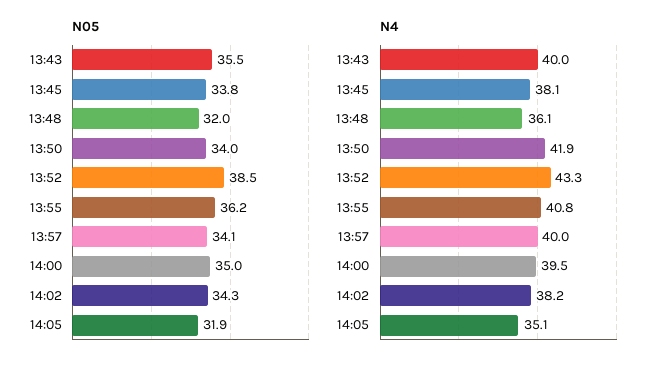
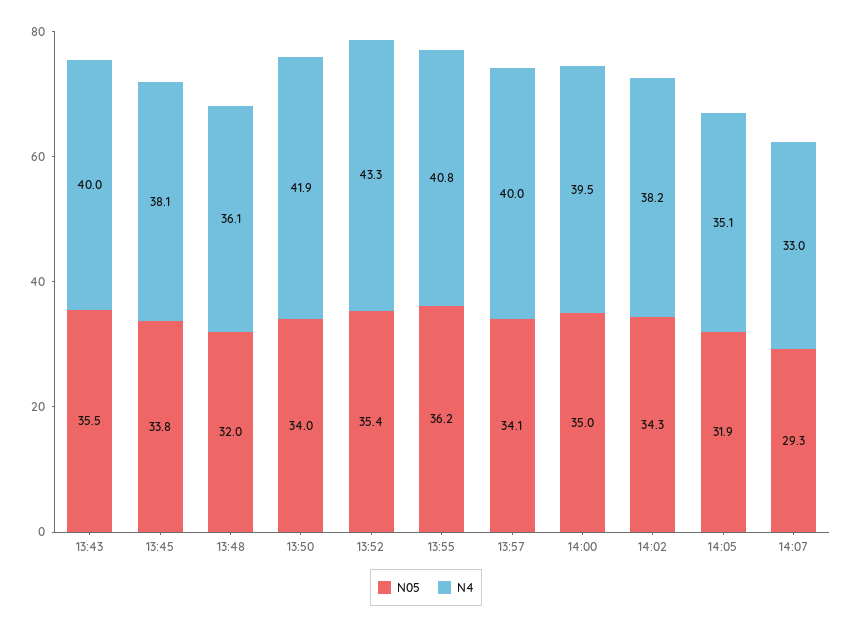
N05, 13:52: 38.5 -> 35.4
N05, 14:07: none -> 29.3
N4, 14:07: none -> 33

